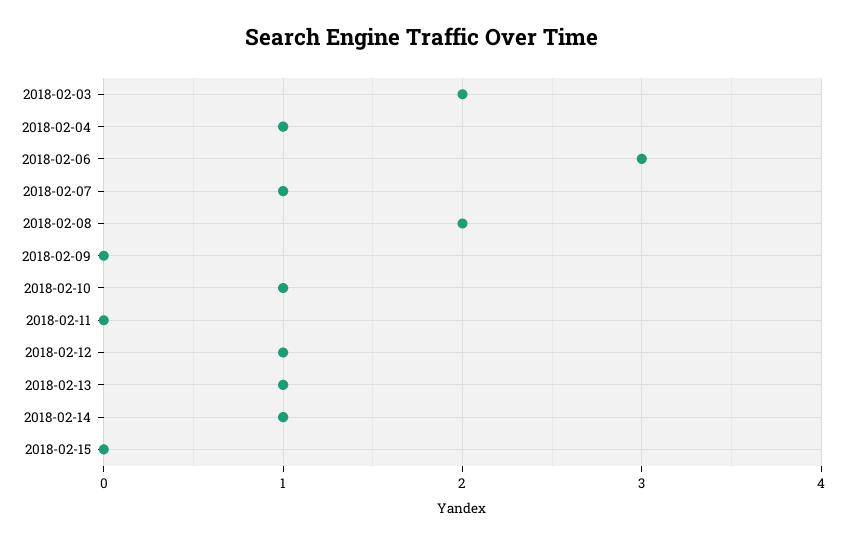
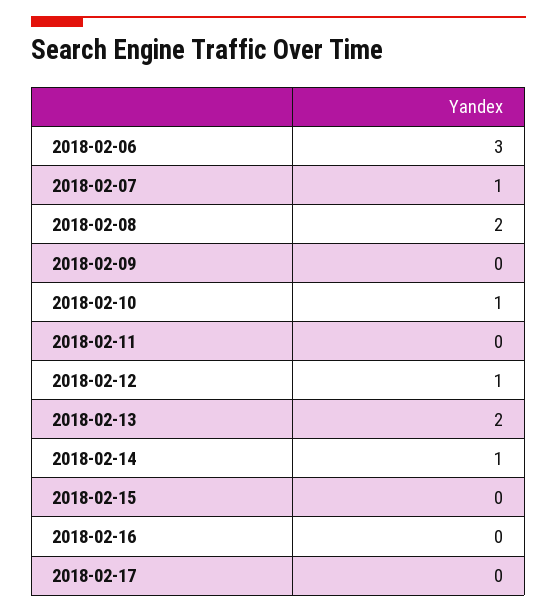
2018-02-03: 2 -> none
2018-02-04: 1 -> none
2018-02-13: 1 -> 2
2018-02-16: none -> 0
2018-02-17: none -> 0

